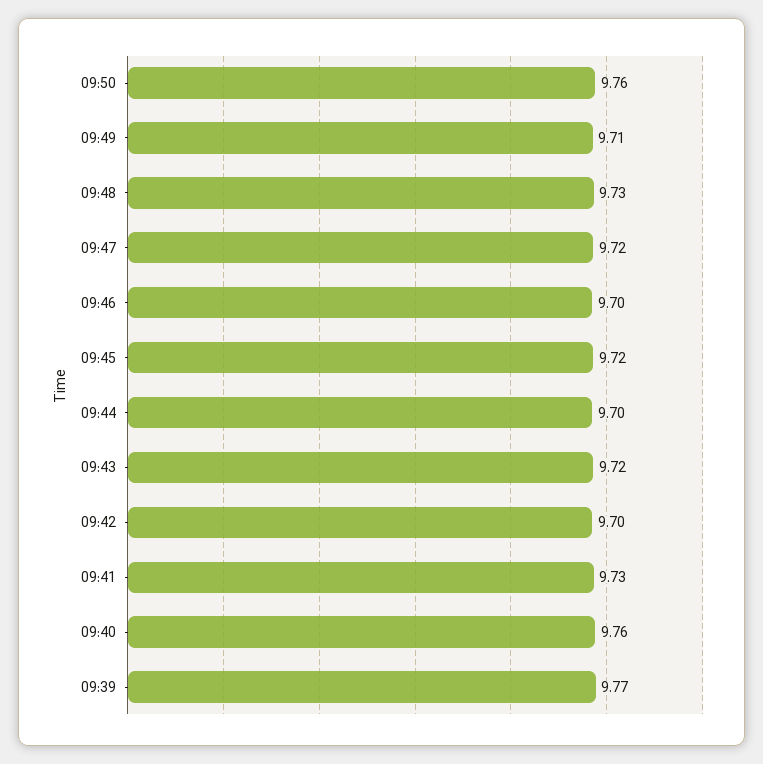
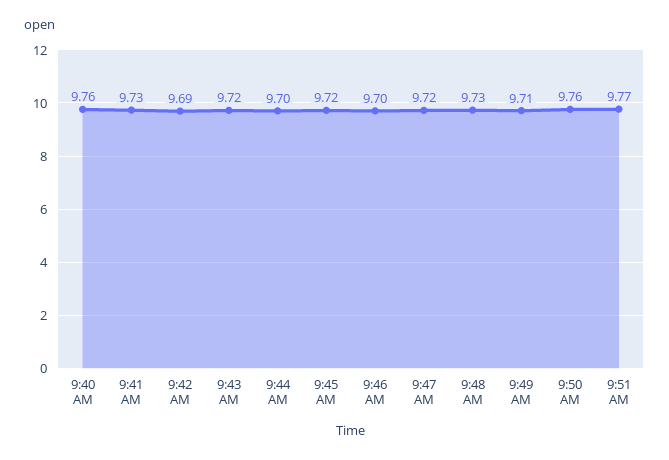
09:42: 9.7 -> 9.69
09:39: 9.77 -> none
9:51 AM: none -> 9.77

